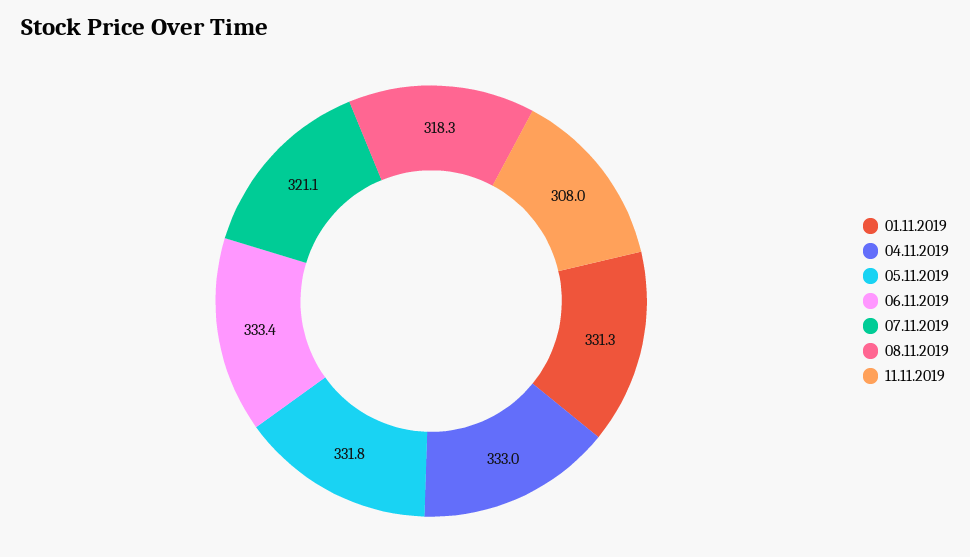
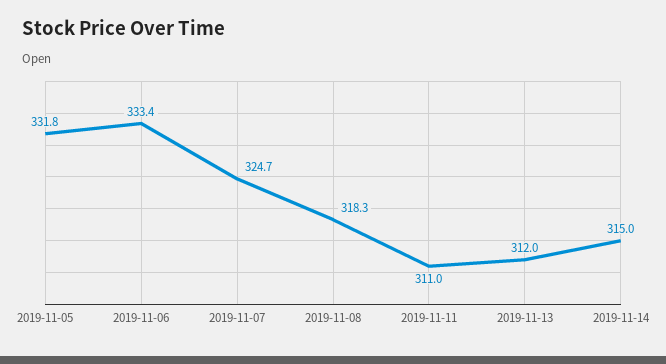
01.11.2019: 331.3 -> none
04.11.2019: 333 -> none
07.11.2019: 321.1 -> 324.7
11.11.2019: 308 -> 311
2019-11-13: none -> 312
2019-11-14: none -> 315

